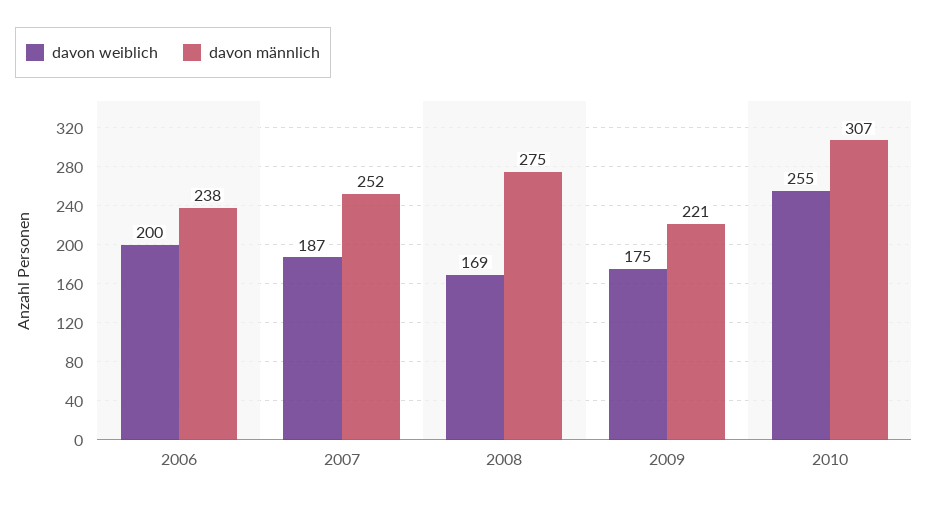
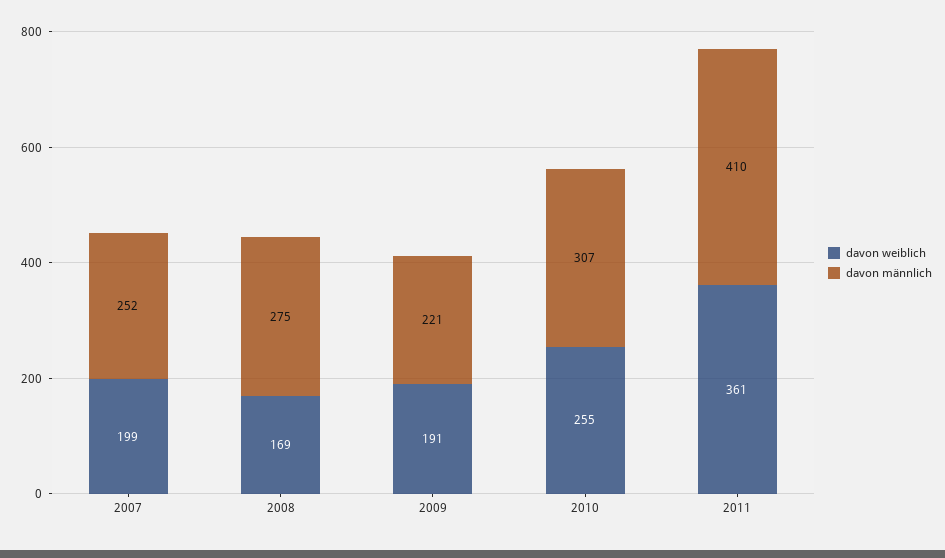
davon weiblich, 2006: 200 -> none
davon männlich, 2006: 238 -> none
davon weiblich, 2007: 187 -> 199
davon weiblich, 2009: 175 -> 191
davon weiblich, 2011: none -> 361
davon männlich, 2011: none -> 410

